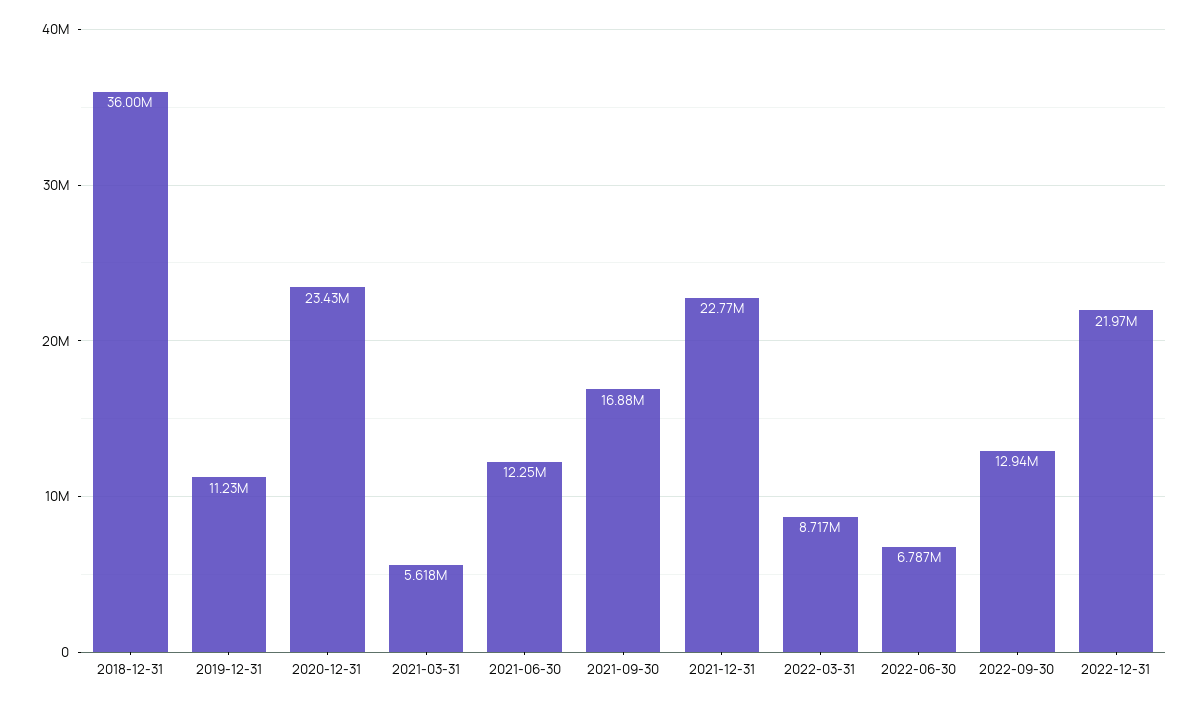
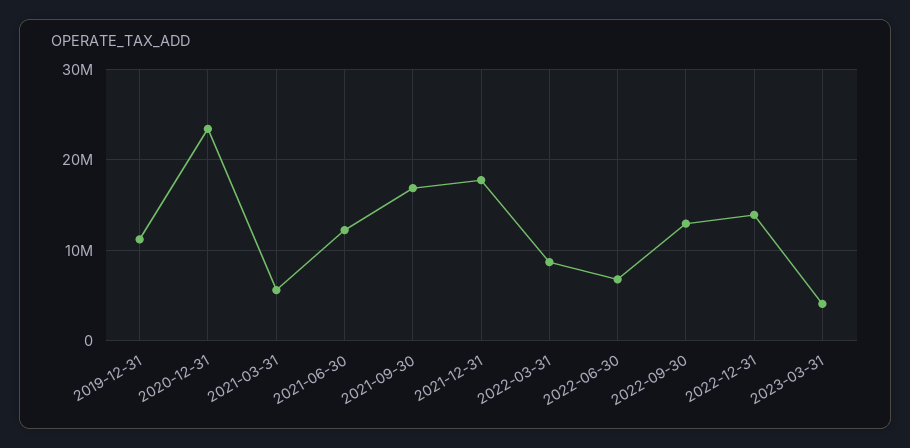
2018-12-31: 36000000 -> none
2021-12-31: 22770000 -> 18000000
2022-12-31: 21970000 -> 14000000
2023-03-31: none -> 4000000

